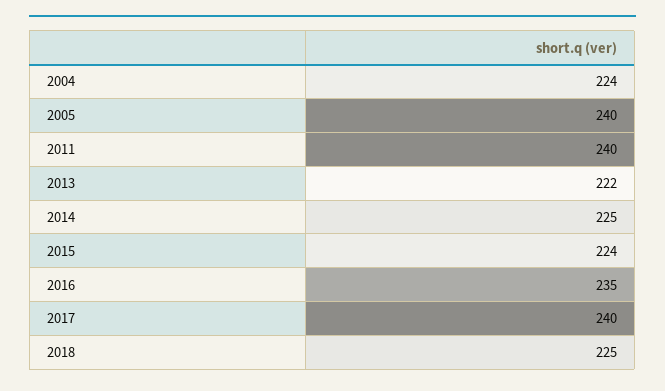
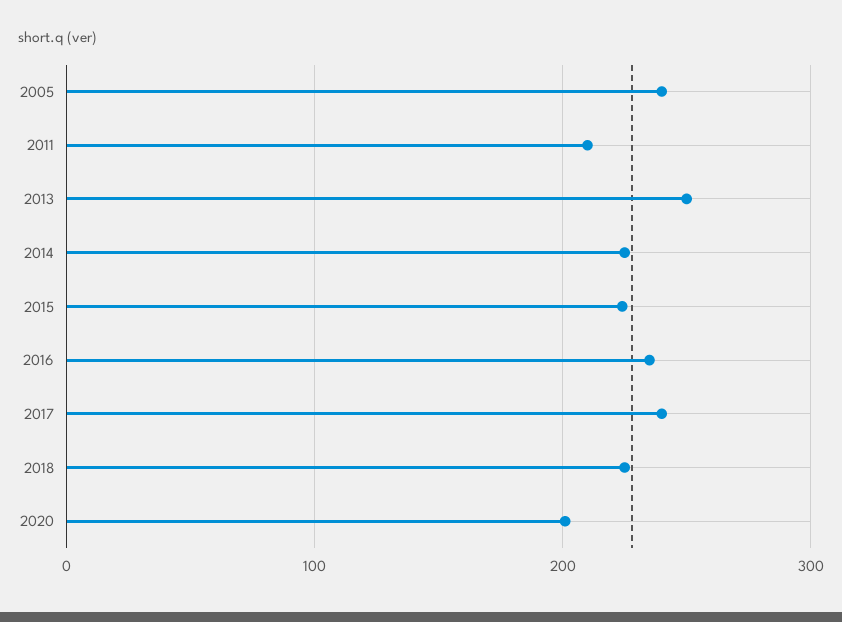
2004: 224 -> none
2011: 240 -> 210
2013: 222 -> 250
2020: none -> 200

